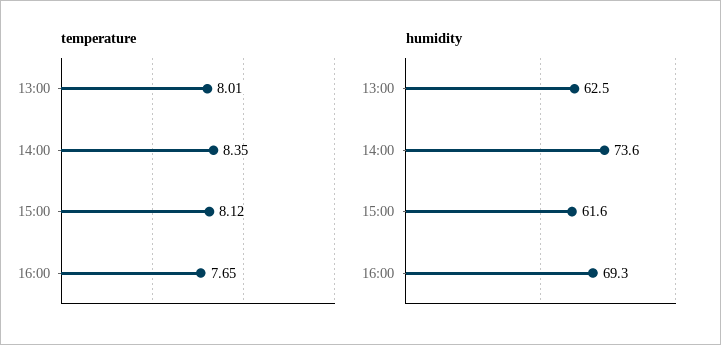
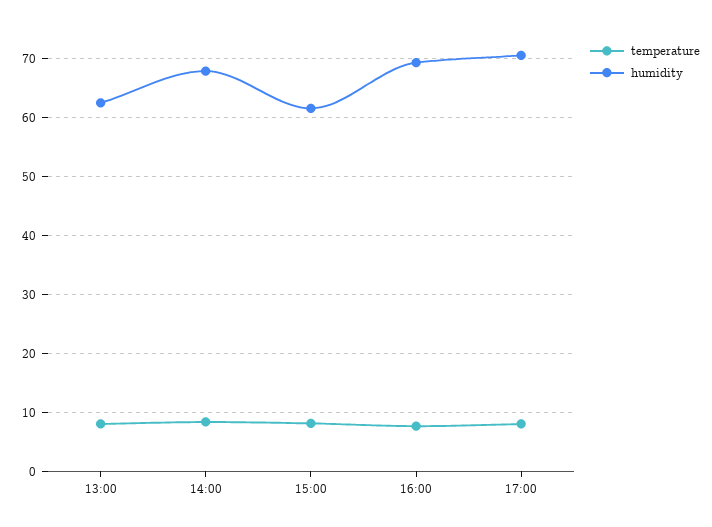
humidity, 14:00: 73.6 -> 68
temperature, 17:00: none -> 8
humidity, 17:00: none -> 70

